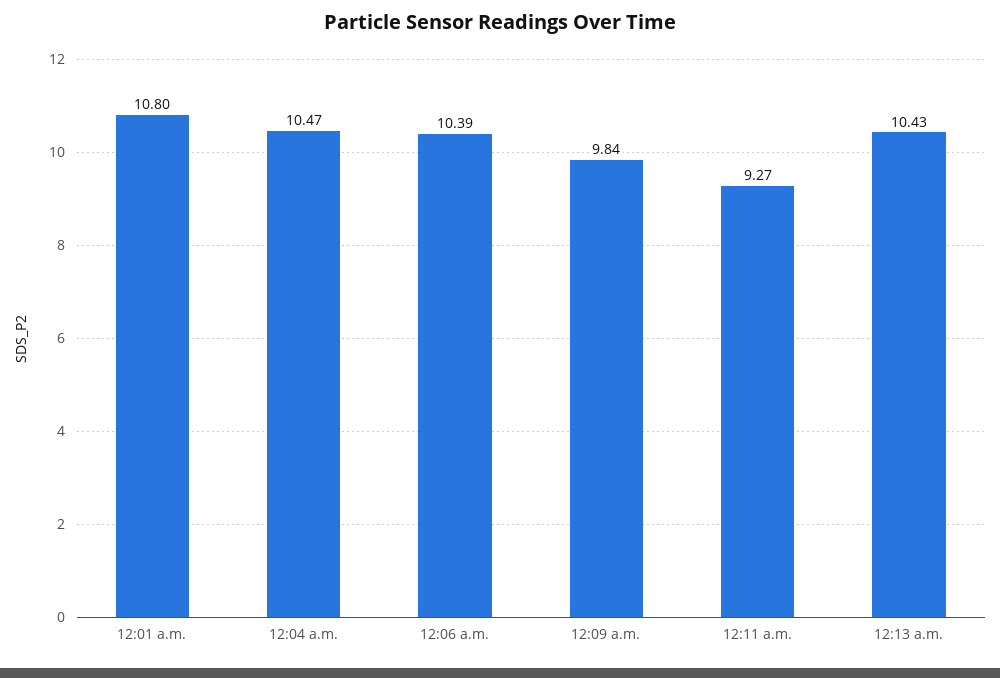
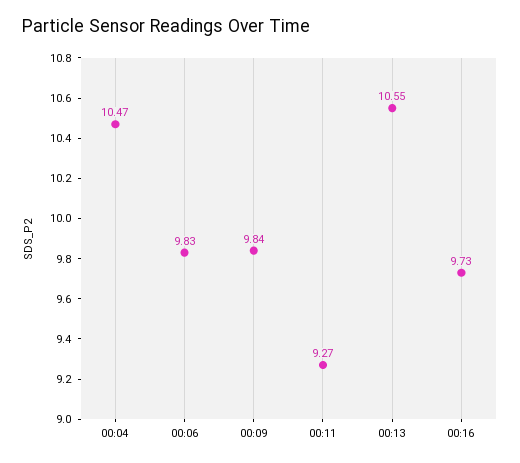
12:01 a.m.: 10.8 -> none
12:06 a.m.: 10.39 -> 9.83
12:13 a.m.: 10.43 -> 10.55
00:16: none -> 9.73

